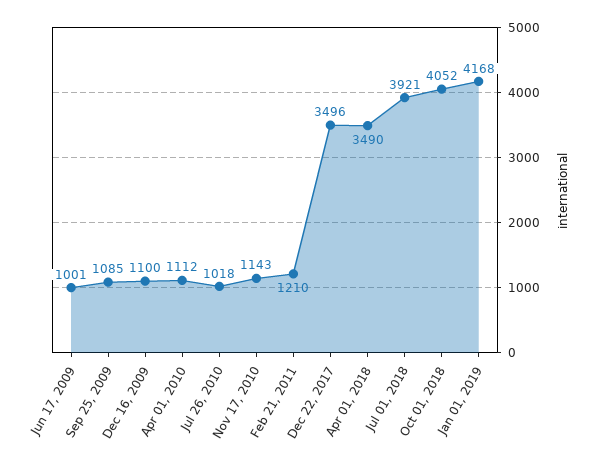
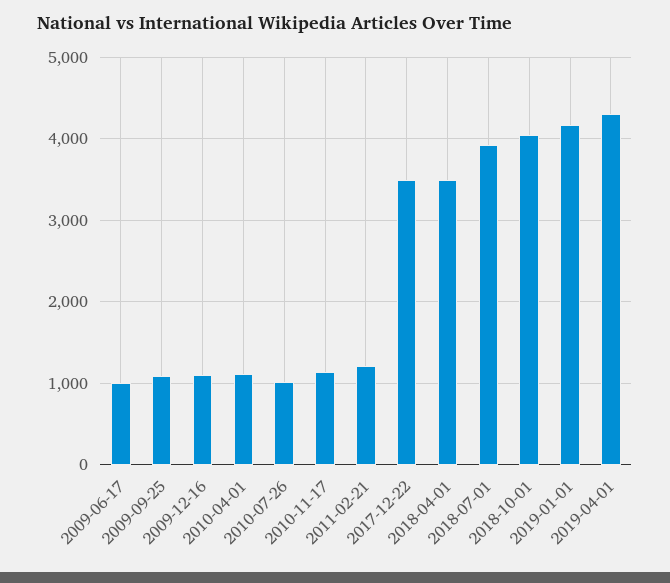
2019-04-01: none -> 4300

